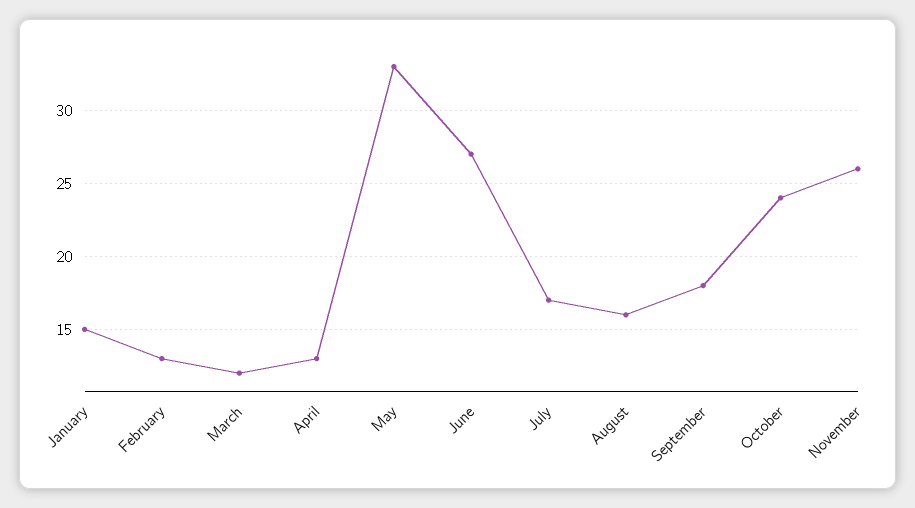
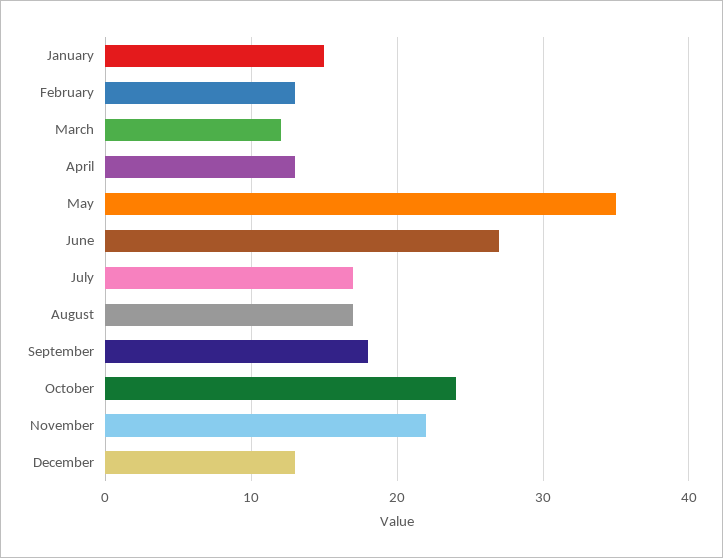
May: 33 -> 35
August: 16 -> 17
November: 26 -> 22
December: none -> 13

